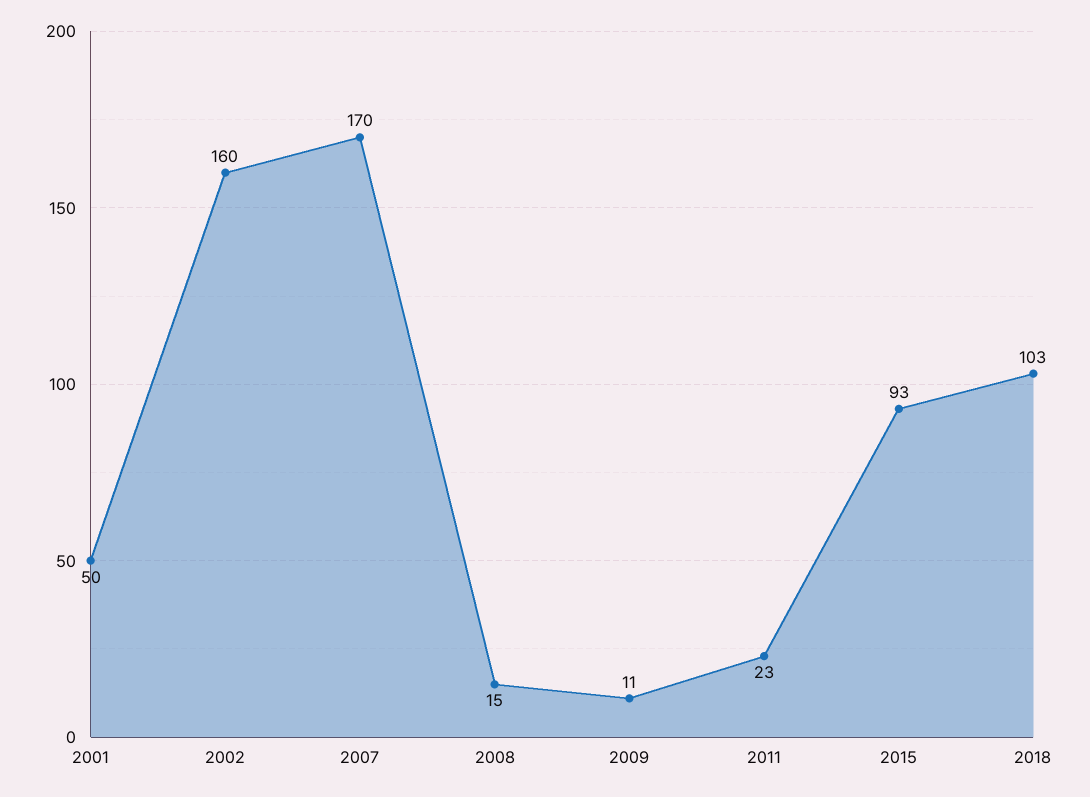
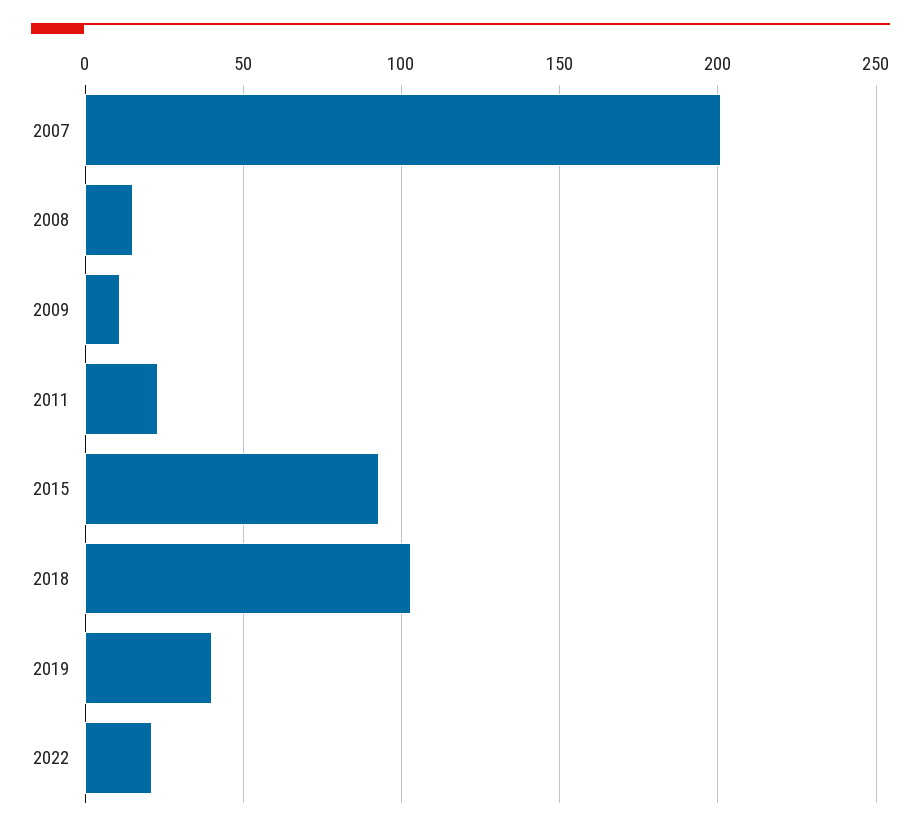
2001: 50 -> none
2002: 160 -> none
2007: 170 -> 200
2019: none -> 40
2022: none -> 20

